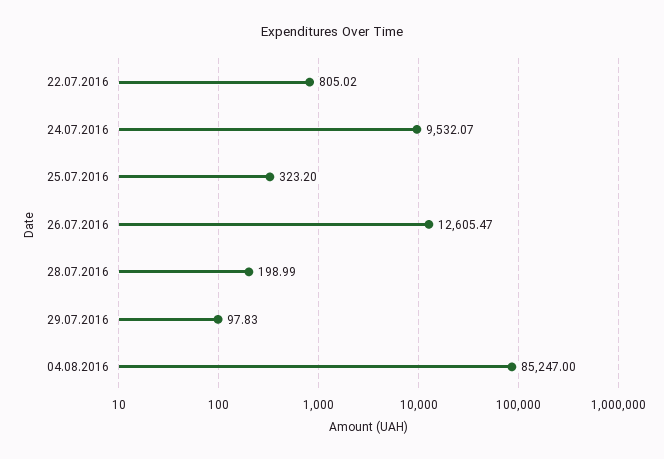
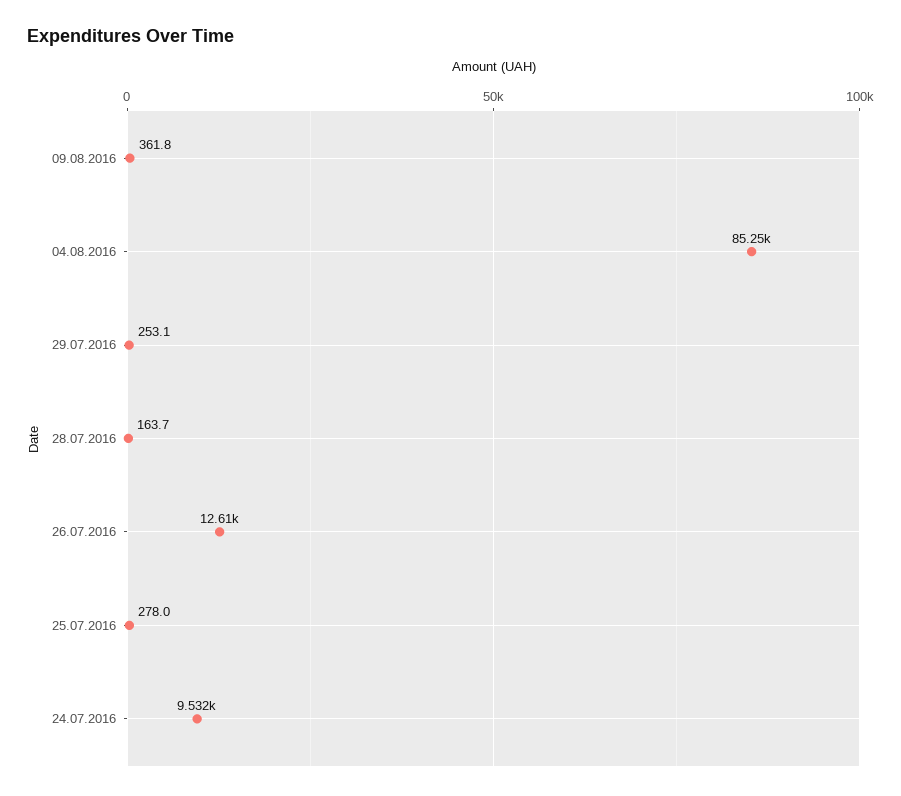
22.07.2016: 805.02 -> none
25.07.2016: 323.2 -> 278
28.07.2016: 198.99 -> 163.7
29.07.2016: 97.83 -> 253.1
09.08.2016: none -> 361.8

